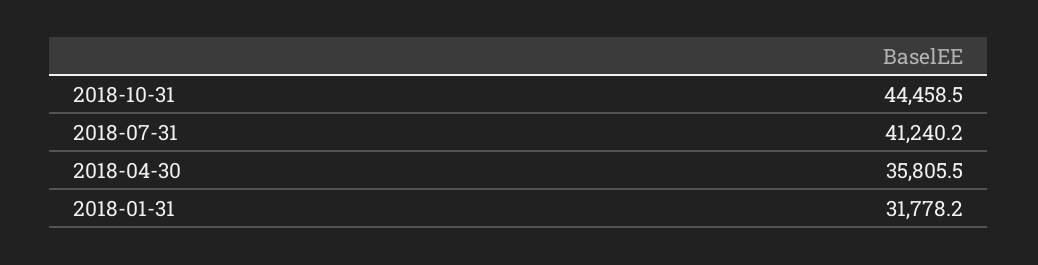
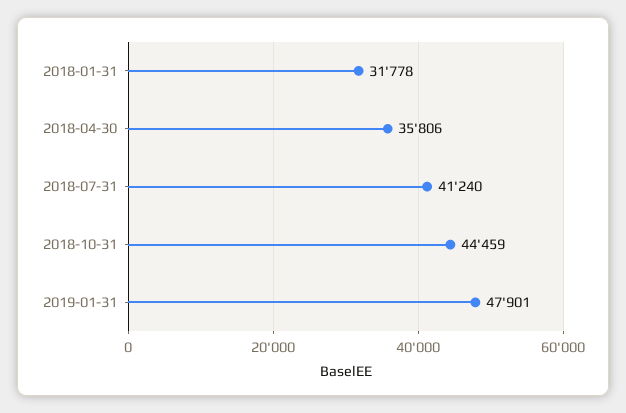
2019-01-31: none -> 47901

